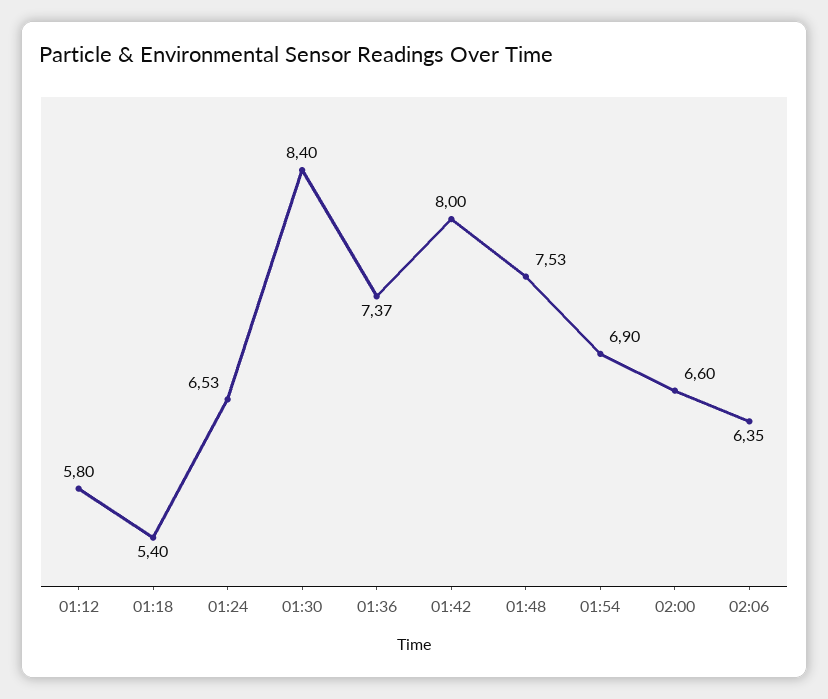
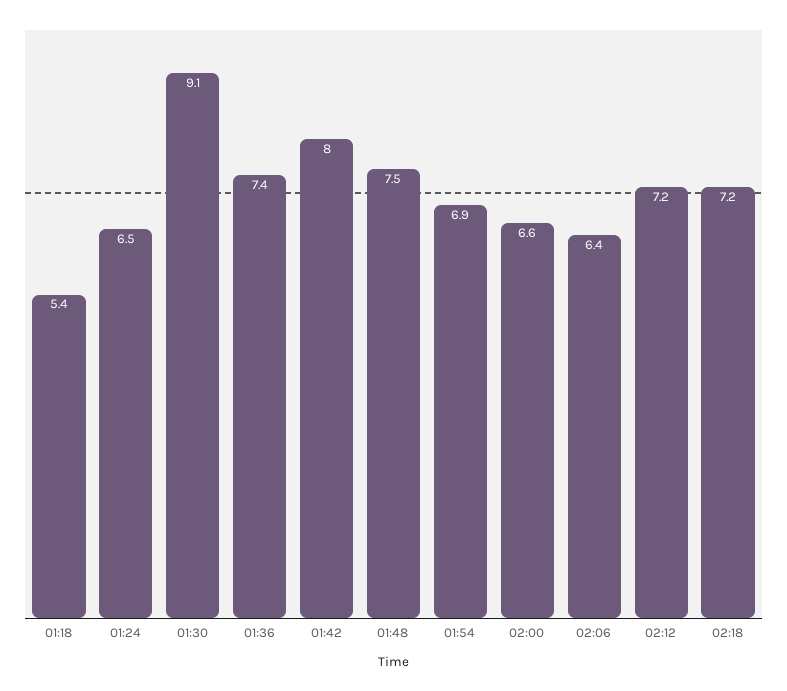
01:12: 5.8 -> none
01:30: 8.4 -> 9.1
02:12: none -> 7.2
02:18: none -> 7.2

